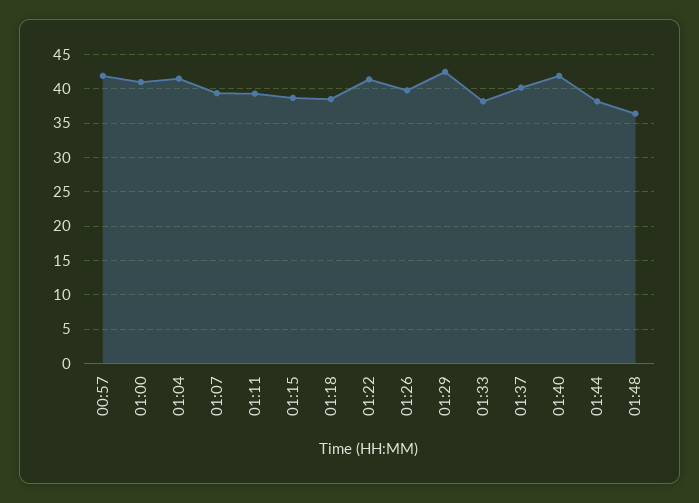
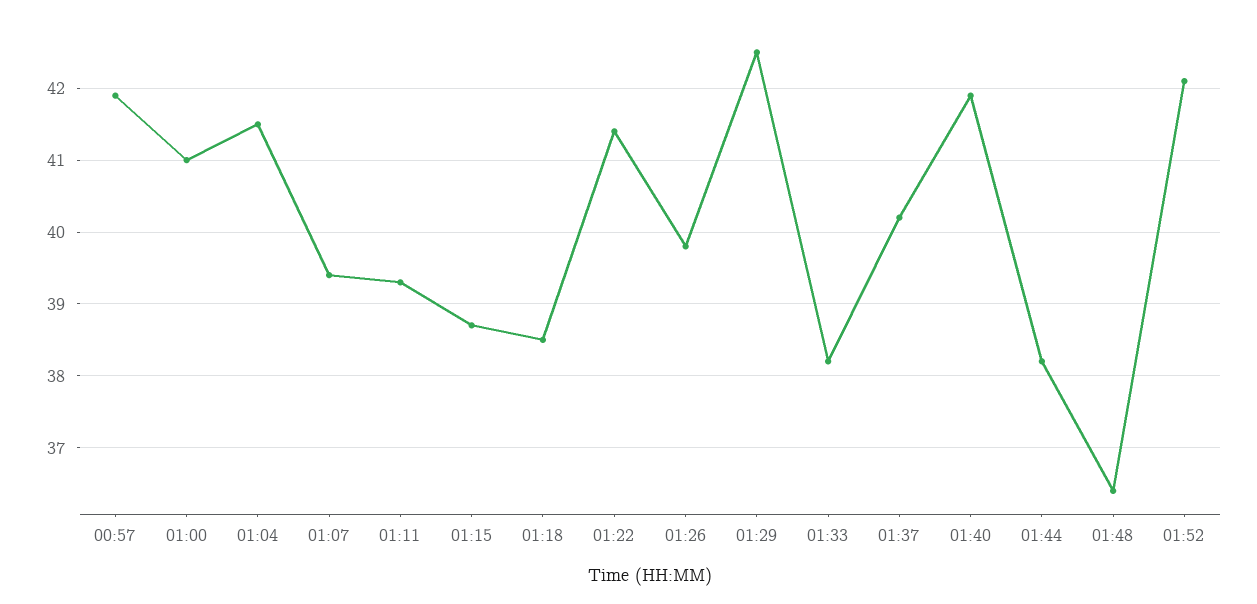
01:52: none -> 42.1

